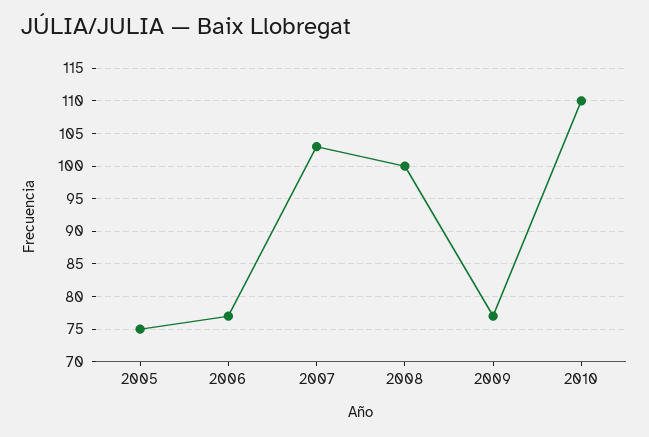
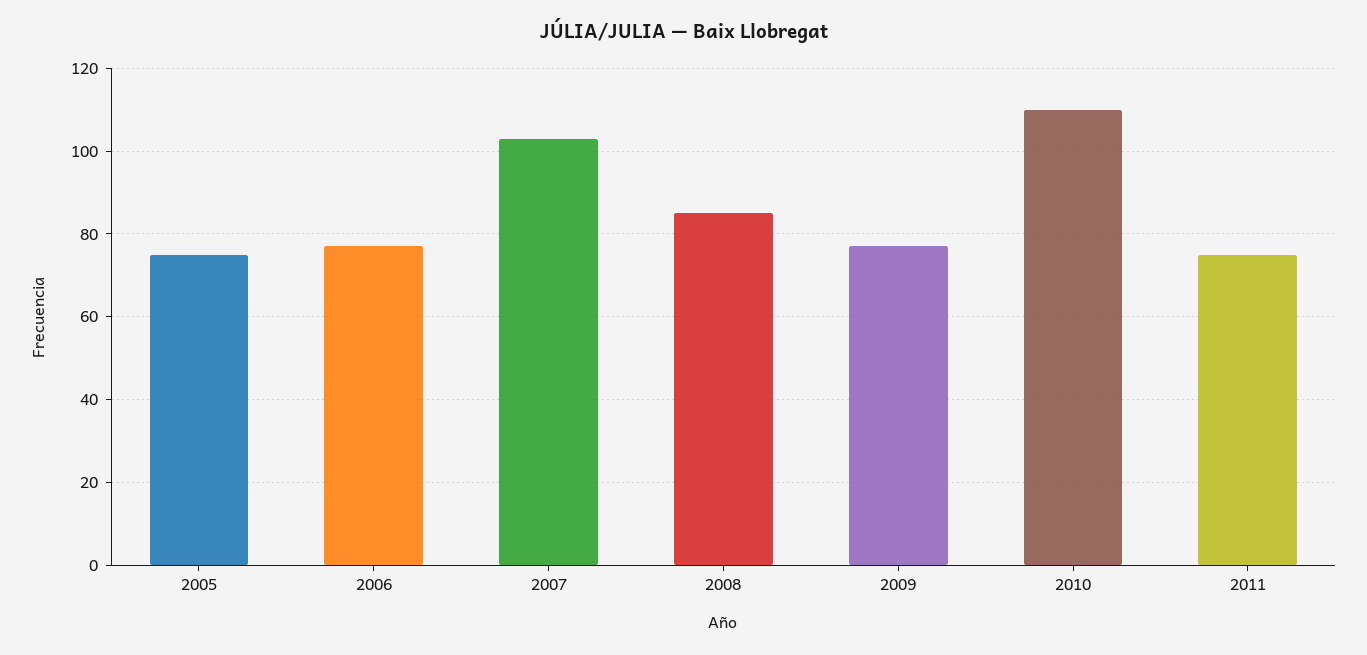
2008: 100 -> 85
2011: none -> 75

